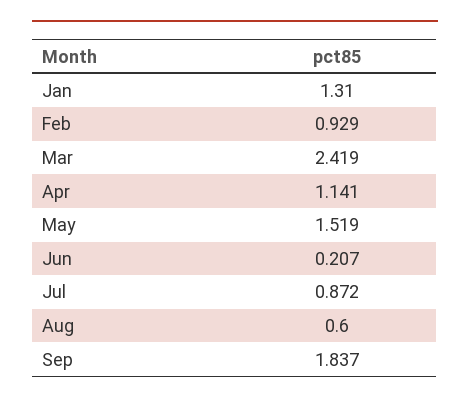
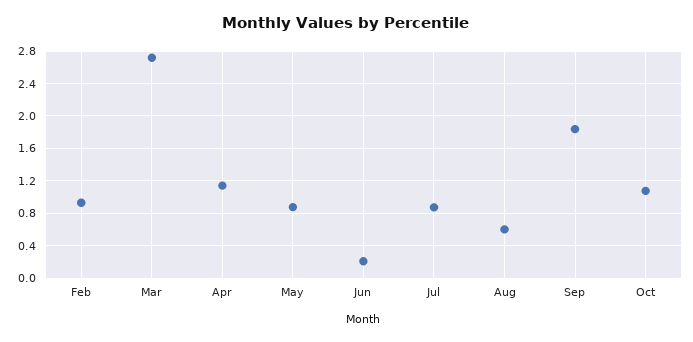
Jan: 1.31 -> none
Mar: 2.419 -> 2.7
May: 1.519 -> 0.9
Oct: none -> 1.1

